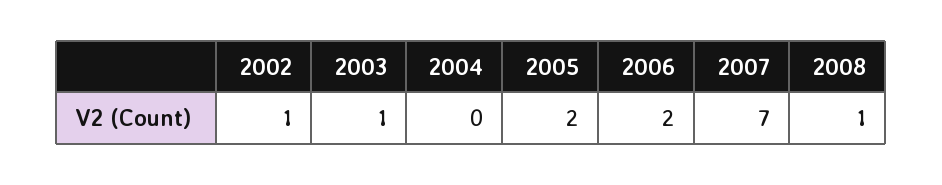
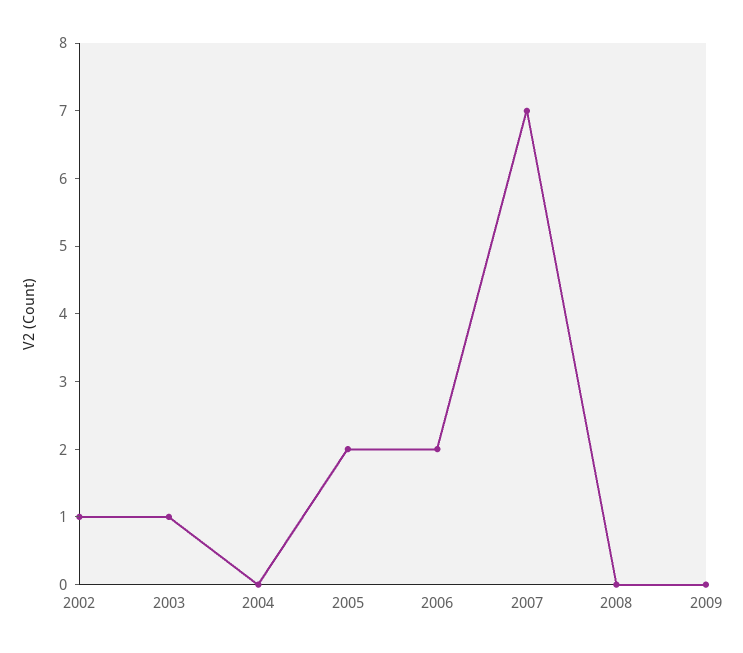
2008: 1 -> 0
2009: none -> 0

